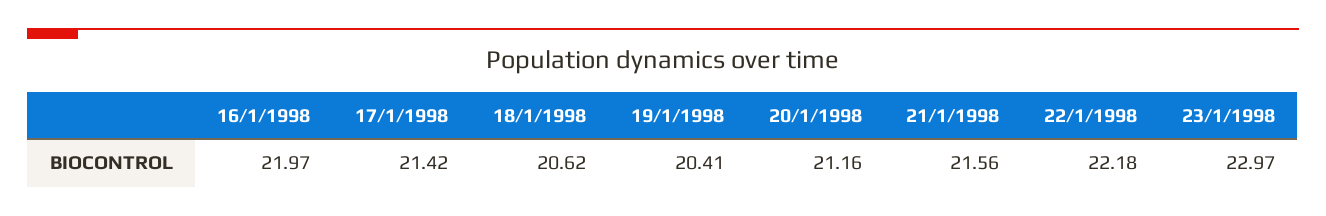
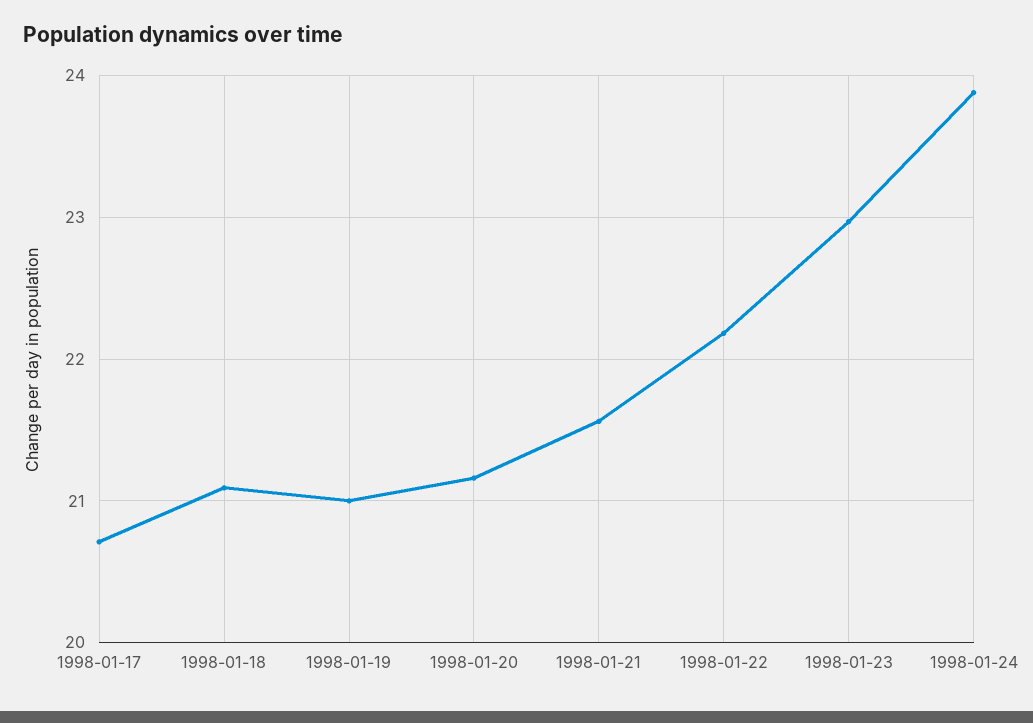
16/1/1998: 21.97 -> none
17/1/1998: 21.42 -> 20.7
18/1/1998: 20.62 -> 21.1
19/1/1998: 20.41 -> 21
1998-01-24: none -> 23.9

